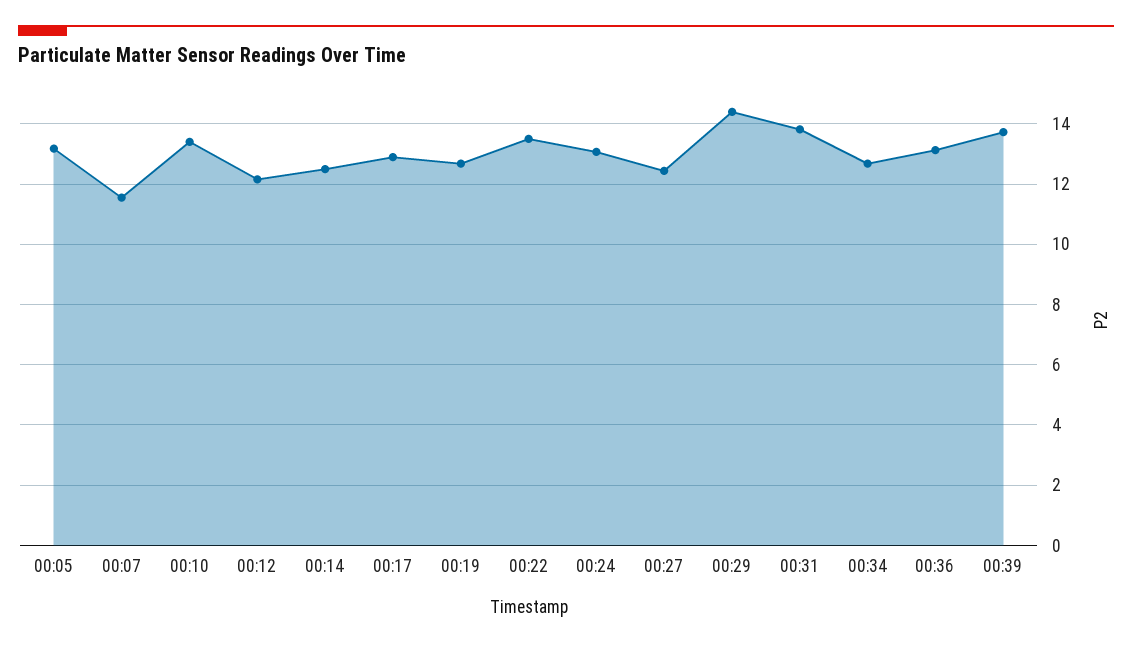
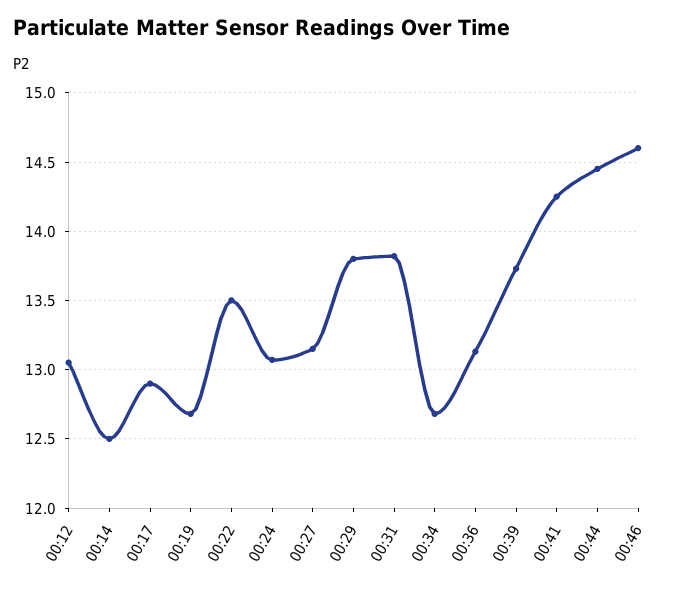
00:05: 13.2 -> none
00:07: 11.6 -> none
00:10: 13.4 -> none
00:12: 12.2 -> 13.05
00:27: 12.4 -> 13.15
00:29: 14.4 -> 13.8
00:41: none -> 14.25
00:44: none -> 14.45
00:46: none -> 14.6

